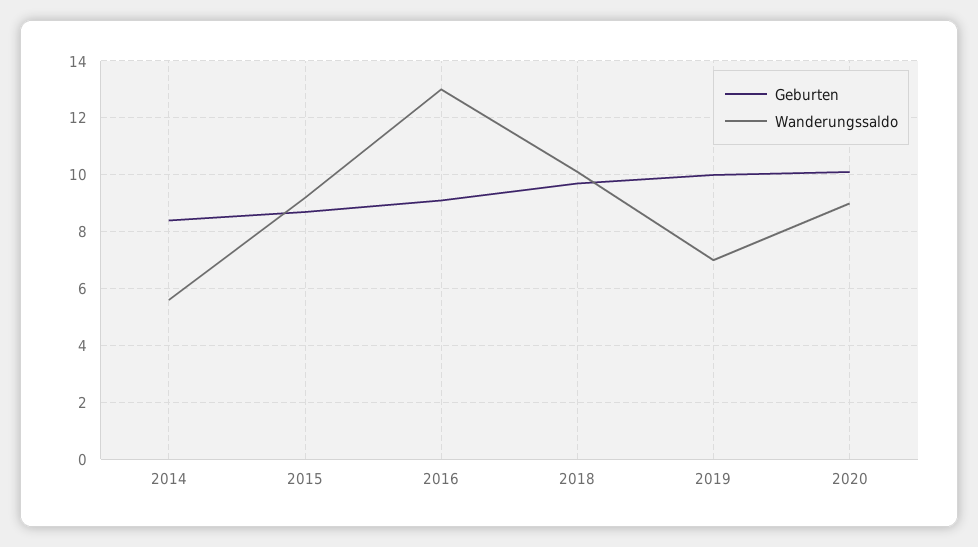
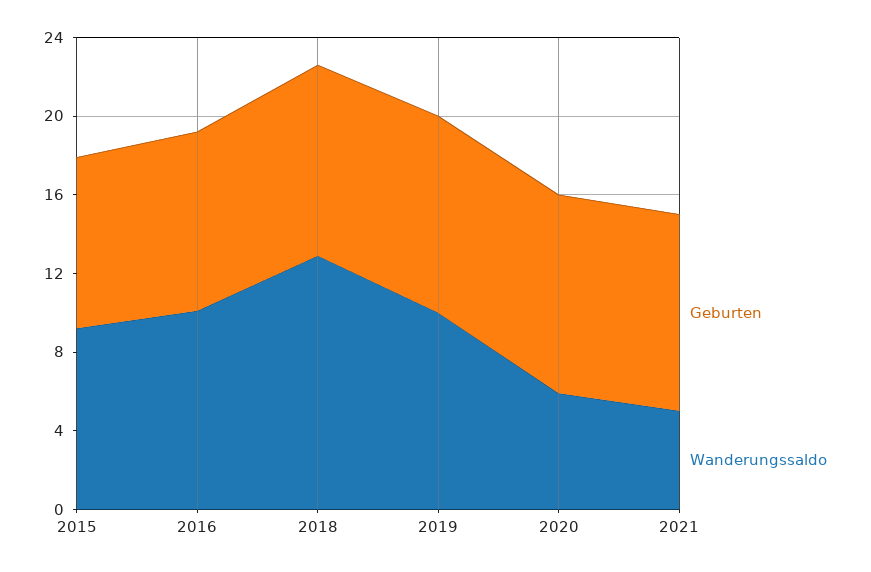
Geburten, 2014: 8.5 -> none
Wanderungssaldo, 2014: 5.5 -> none
Wanderungssaldo, 2016: 13 -> 10
Wanderungssaldo, 2018: 10 -> 13
Wanderungssaldo, 2019: 7 -> 10
Wanderungssaldo, 2020: 9 -> 6
Geburten, 2021: none -> 10
Wanderungssaldo, 2021: none -> 5

